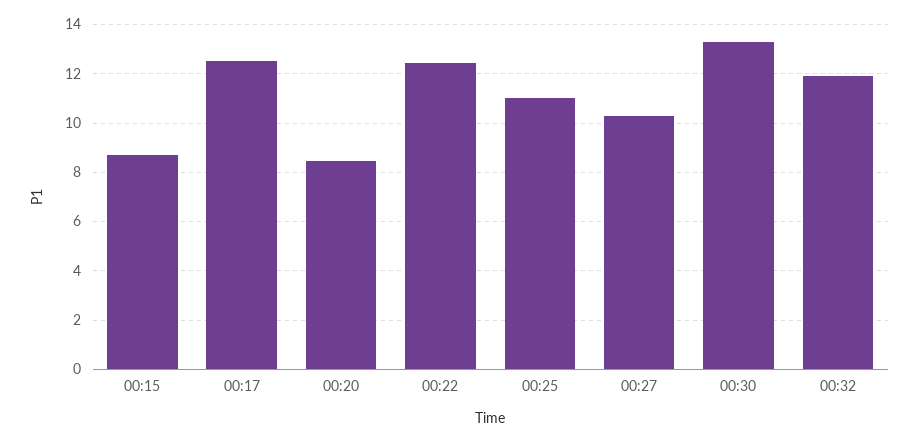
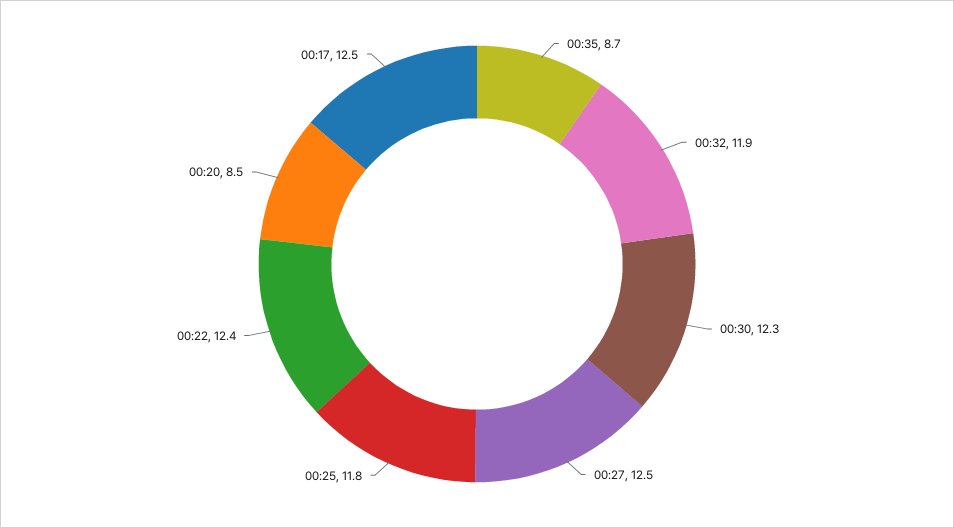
00:15: 8.75 -> none
00:25: 11 -> 11.8
00:27: 10.25 -> 12.5
00:30: 13.25 -> 12.3
00:35: none -> 8.7

